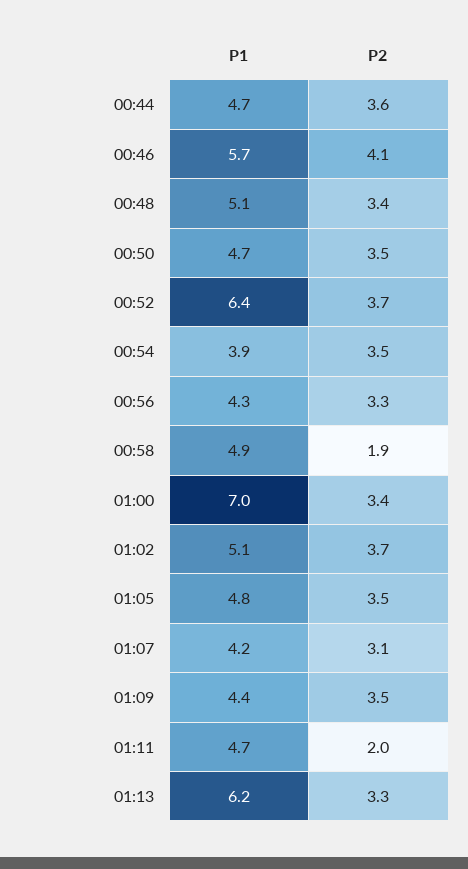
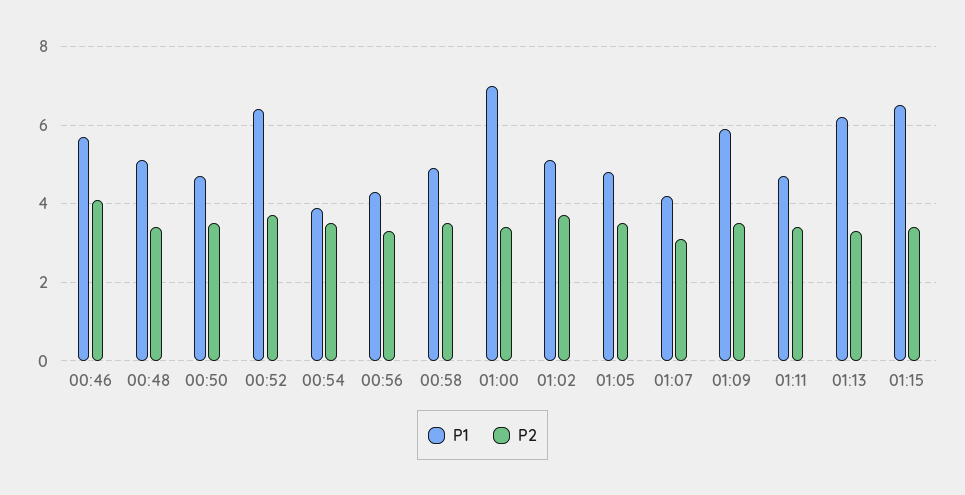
P1, 00:44: 4.7 -> none
P2, 00:44: 3.6 -> none
P2, 00:58: 1.9 -> 3.5
P1, 01:09: 4.4 -> 6
P2, 01:11: 2 -> 3.5
P1, 01:15: none -> 6.5
P2, 01:15: none -> 3.5

